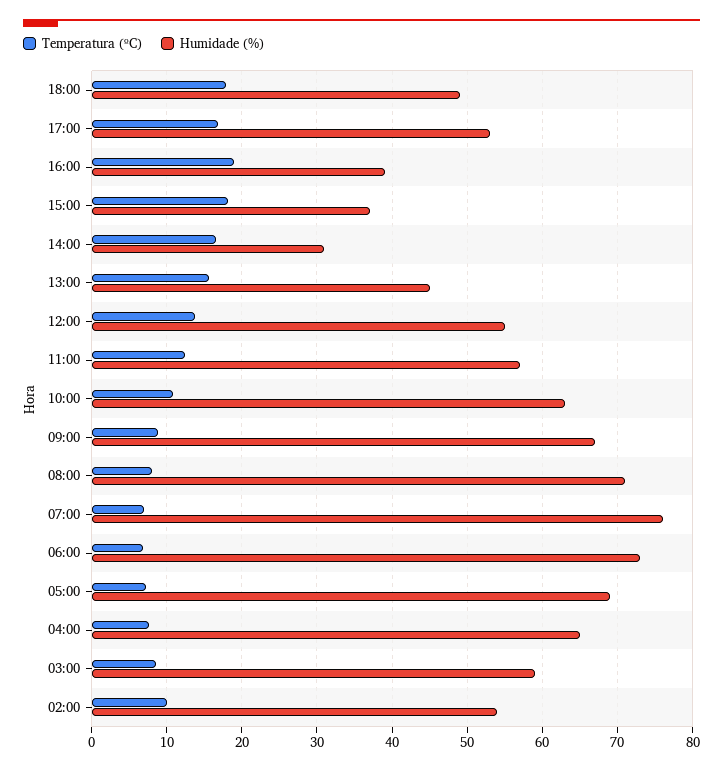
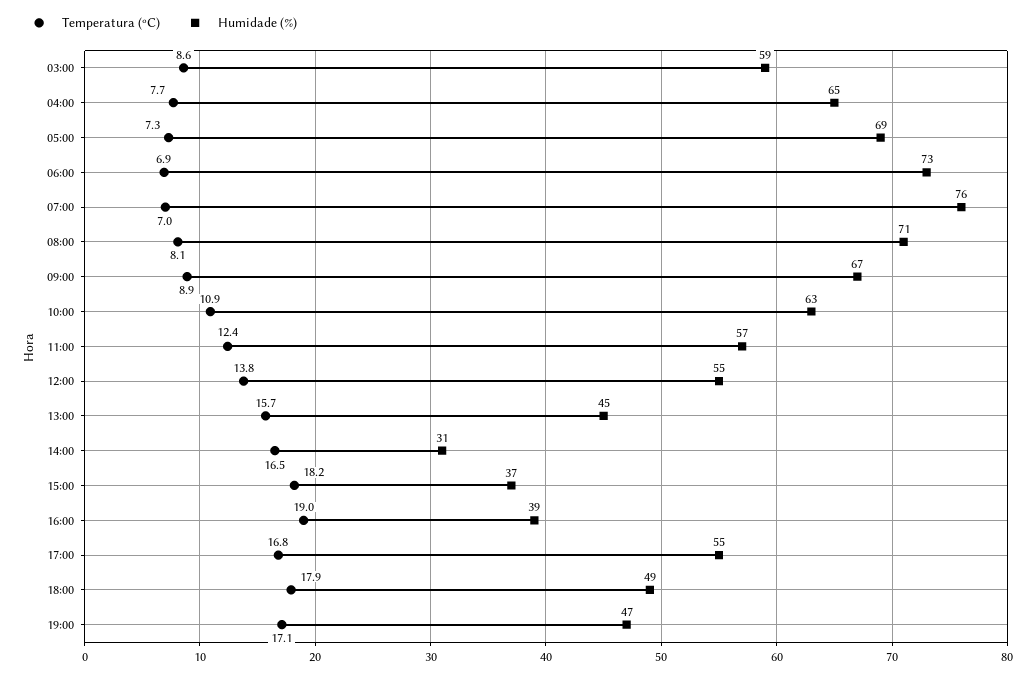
Humidade (%), 17:00: 53 -> 55
Temperatura (ºC), 02:00: 10 -> none
Humidade (%), 02:00: 54 -> none
Temperatura (ºC), 19:00: none -> 17.1
Humidade (%), 19:00: none -> 47

